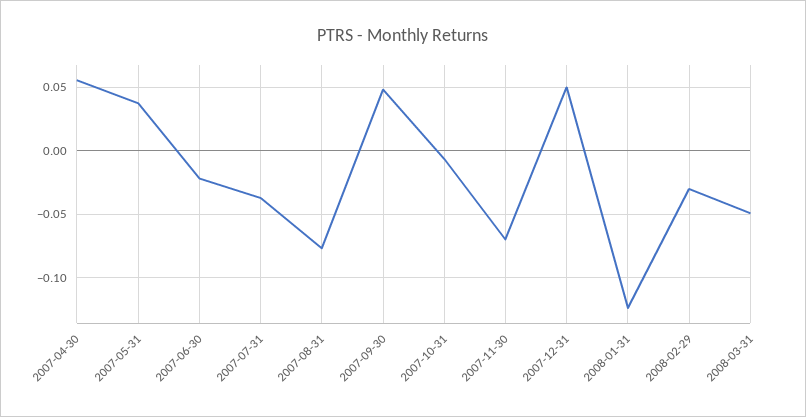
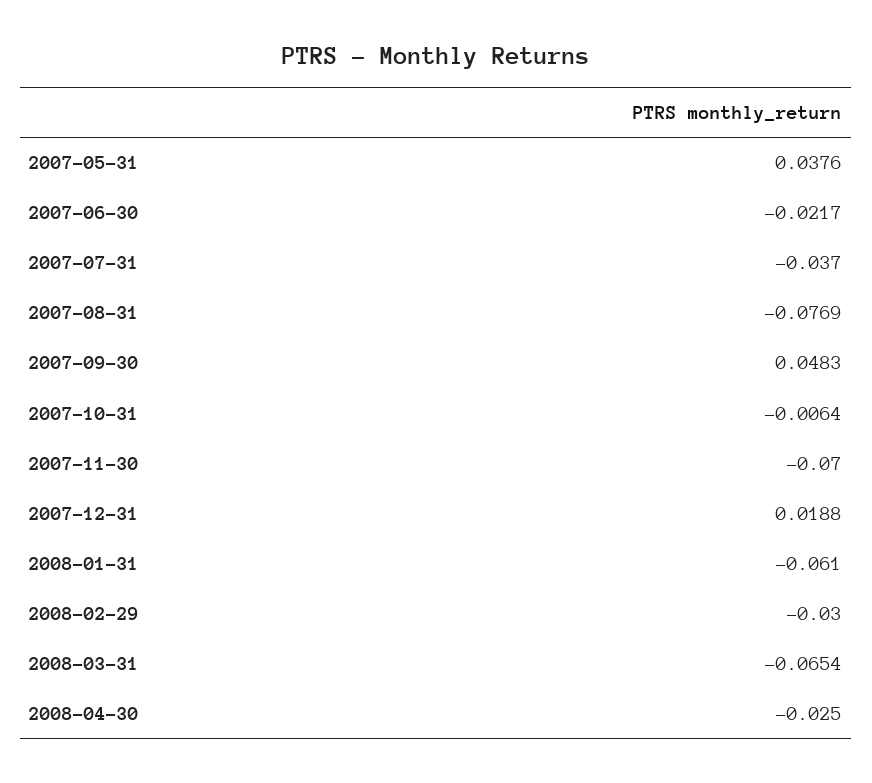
2007-04-30: 0.055 -> none
2007-12-31: 0.05 -> 0.0188
2008-01-31: -0.125 -> -0.061
2008-03-31: -0.05 -> -0.0654
2008-04-30: none -> -0.025

